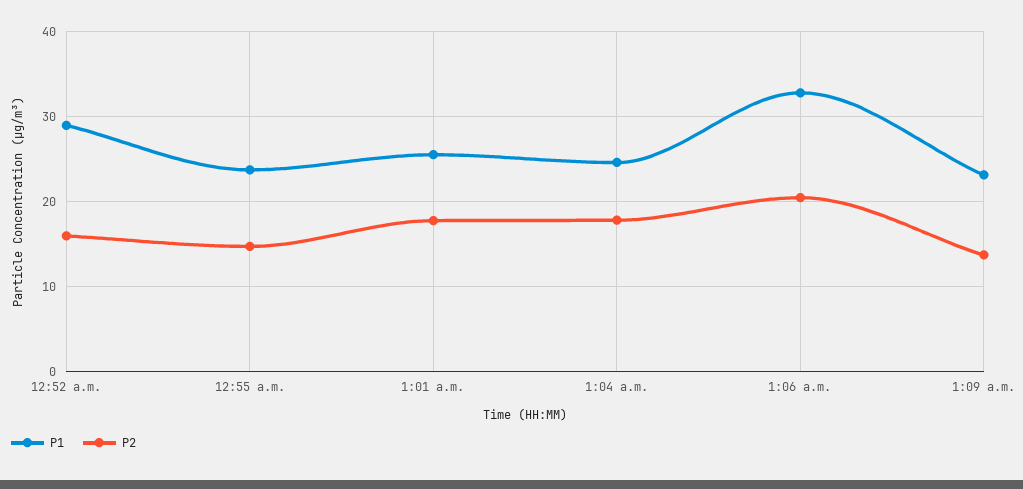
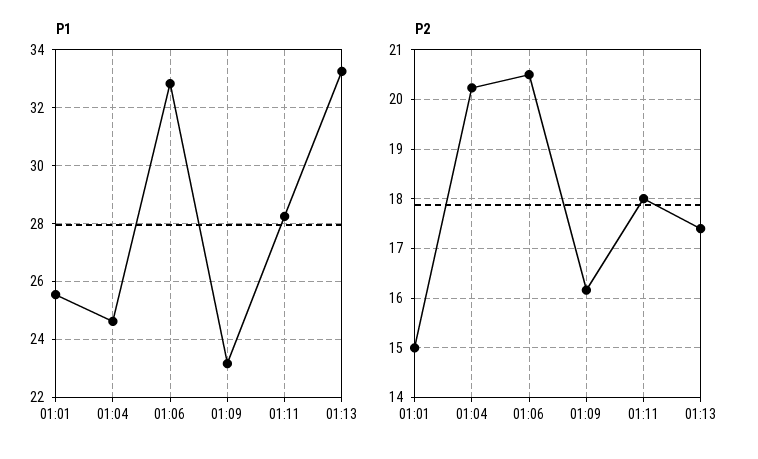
P1, 12:52 a.m.: 29 -> none
P2, 12:52 a.m.: 16 -> none
P1, 12:55 a.m.: 24 -> none
P2, 12:55 a.m.: 15 -> none
P2, 1:01 a.m.: 18 -> 15
P2, 1:04 a.m.: 18 -> 20.2
P2, 1:09 a.m.: 14 -> 16.2
P1, 01:11: none -> 28.25
P1, 01:13: none -> 33.25
P2, 01:11: none -> 18
P2, 01:13: none -> 17.4

